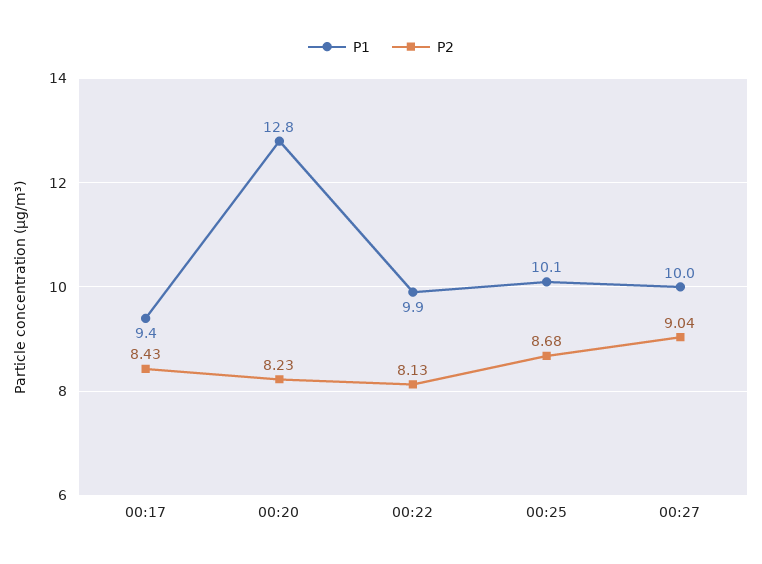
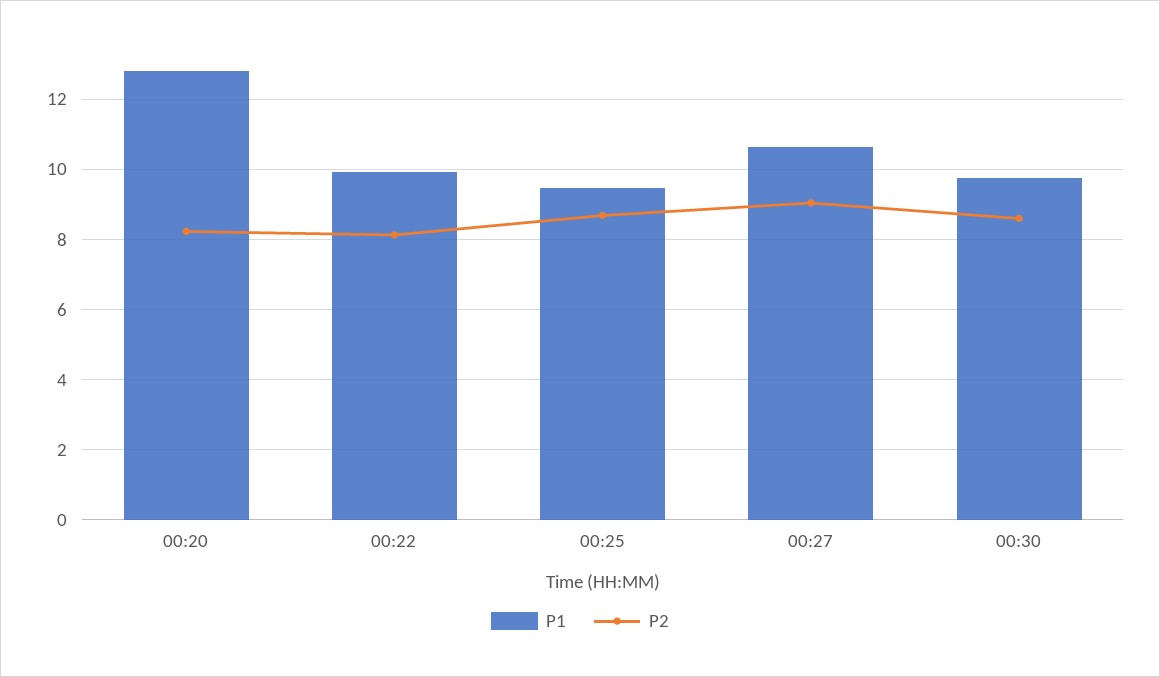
P1, 00:17: 9.4 -> none
P2, 00:17: 8.43 -> none
P1, 00:25: 10.1 -> 9.4
P1, 00:27: 10 -> 10.6
P1, 00:30: none -> 9.8
P2, 00:30: none -> 8.6

